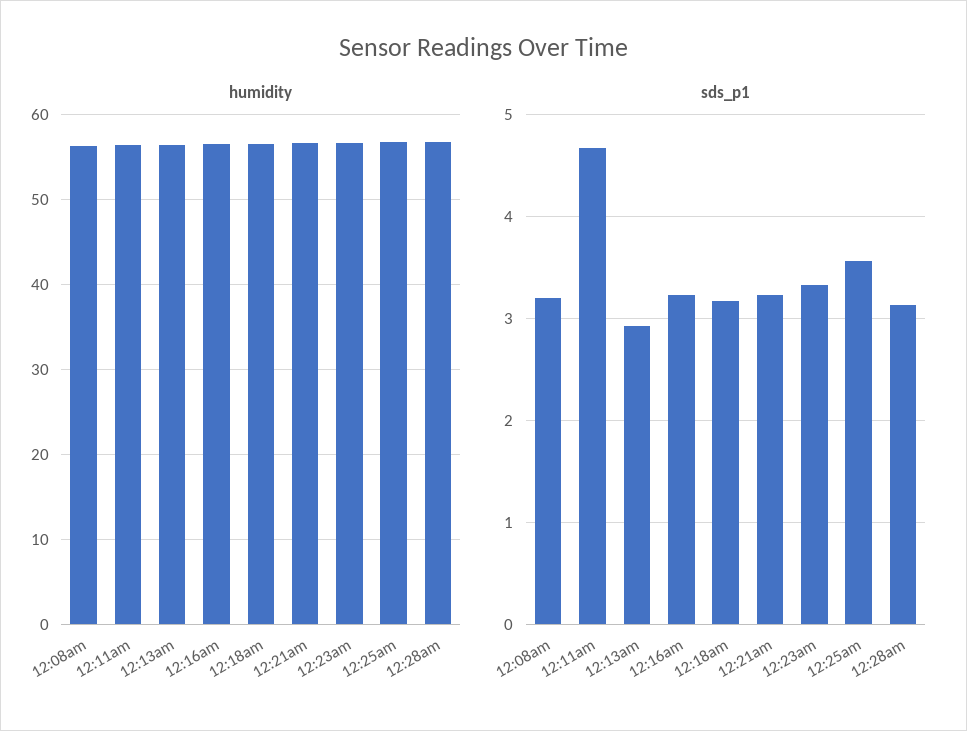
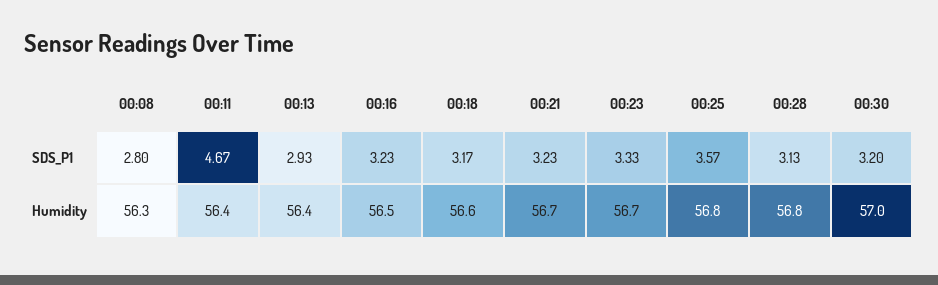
sds_p1, 12:08am: 3.2 -> 2.8
sds_p1, 00:30: none -> 3.2
humidity, 00:30: none -> 57

